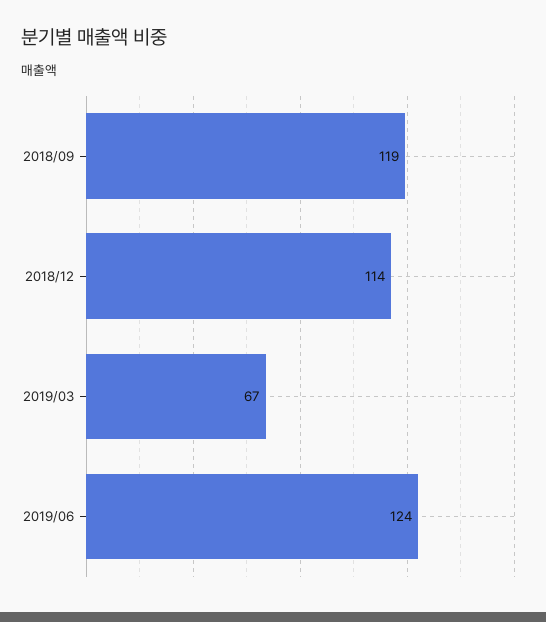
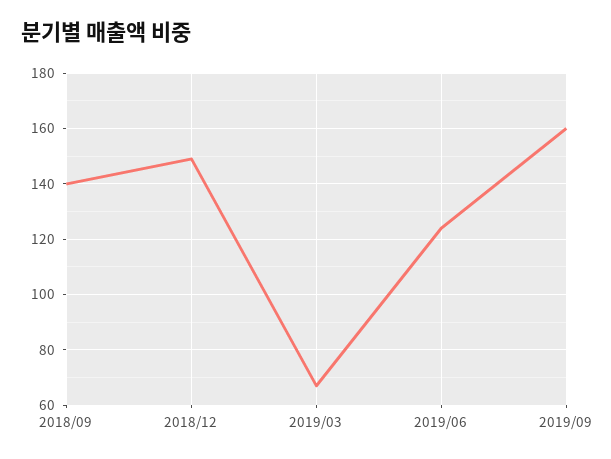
2018/09: 119 -> 140
2018/12: 114 -> 150
2019/09: none -> 160

